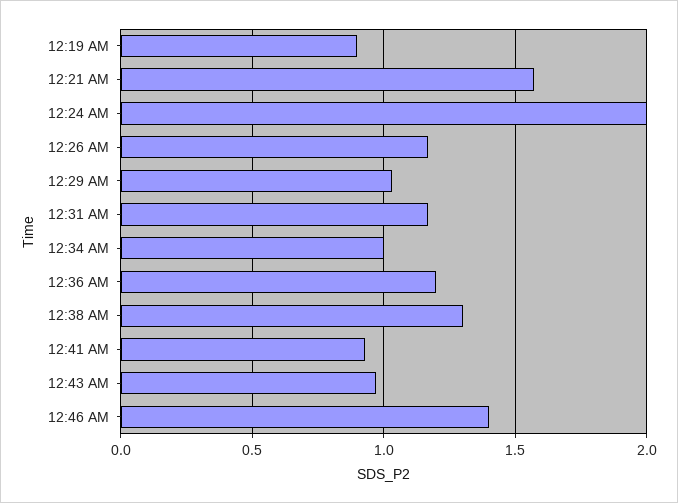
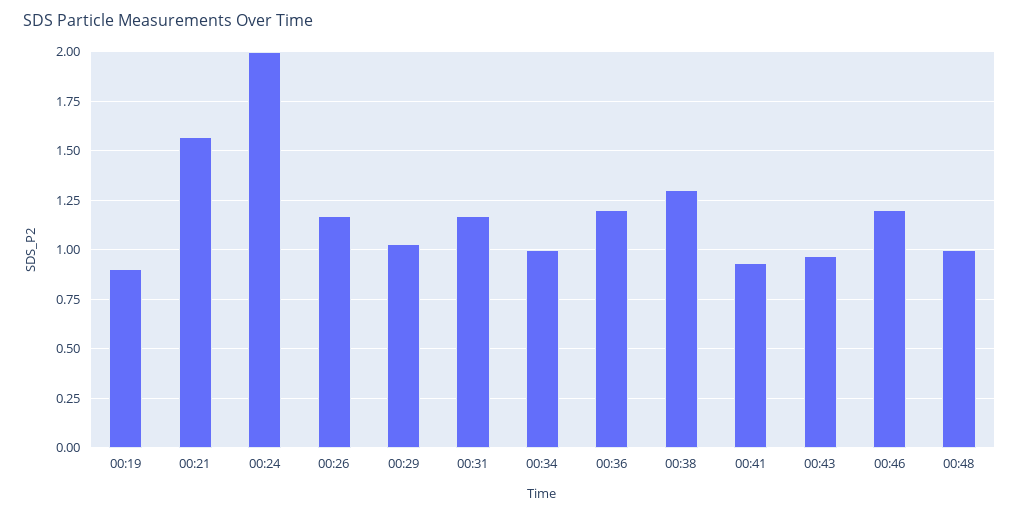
12:46 AM: 1.4 -> 1.2
00:48: none -> 1

